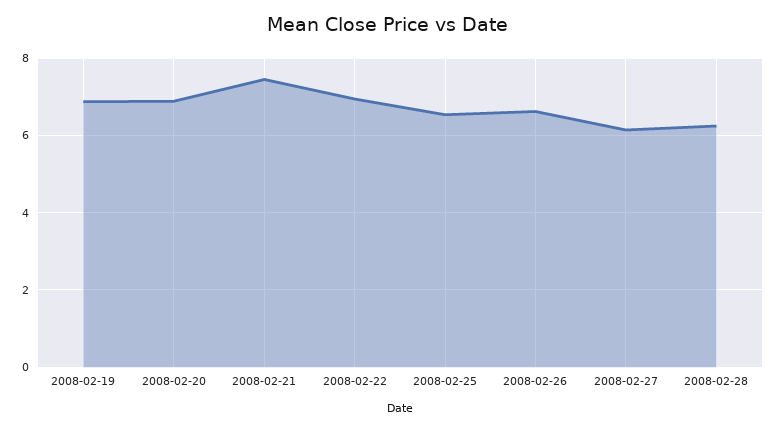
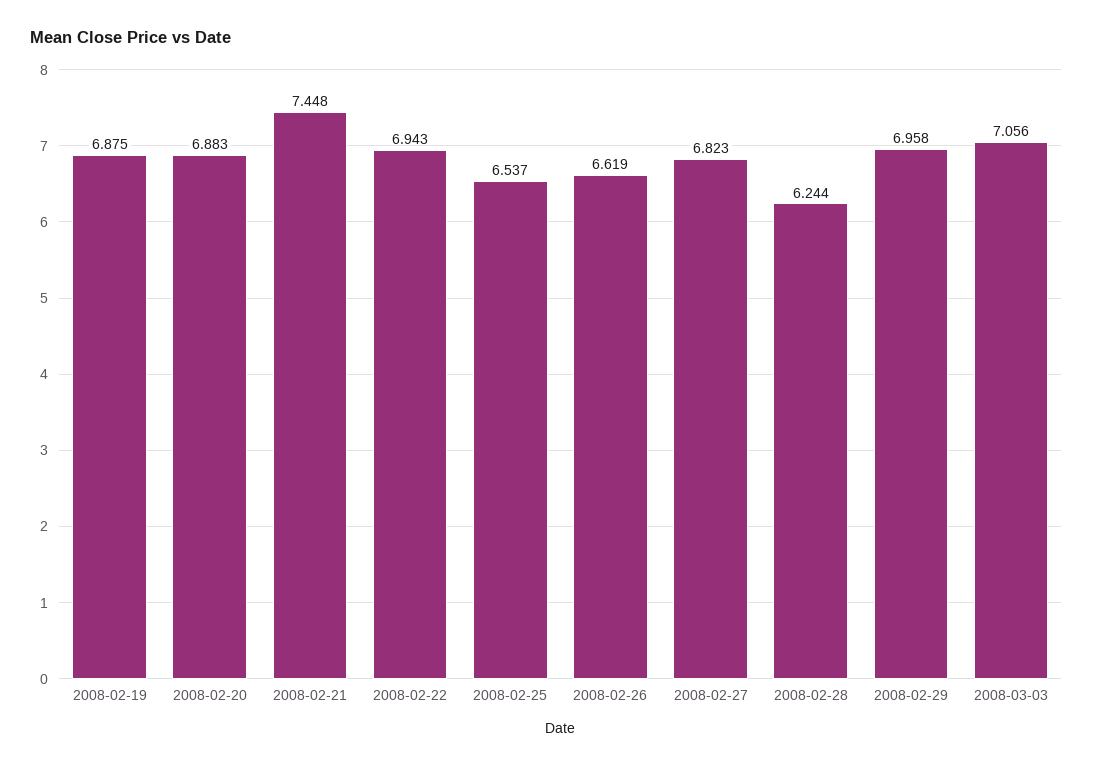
2008-02-27: 6.2 -> 6.823
2008-02-29: none -> 6.958
2008-03-03: none -> 7.056

